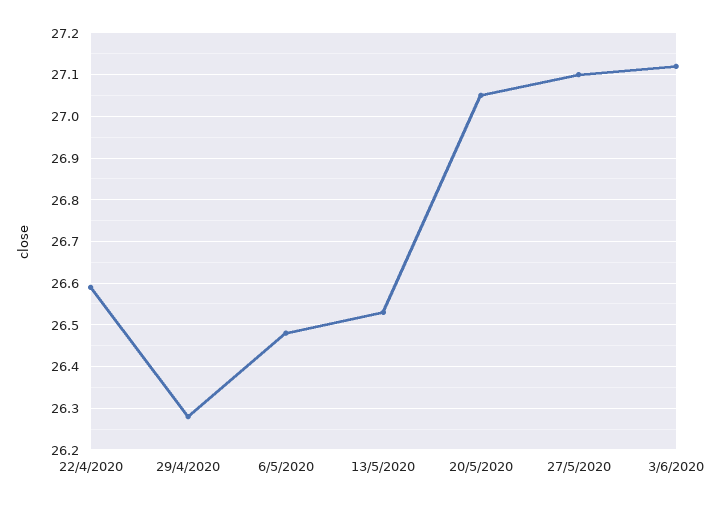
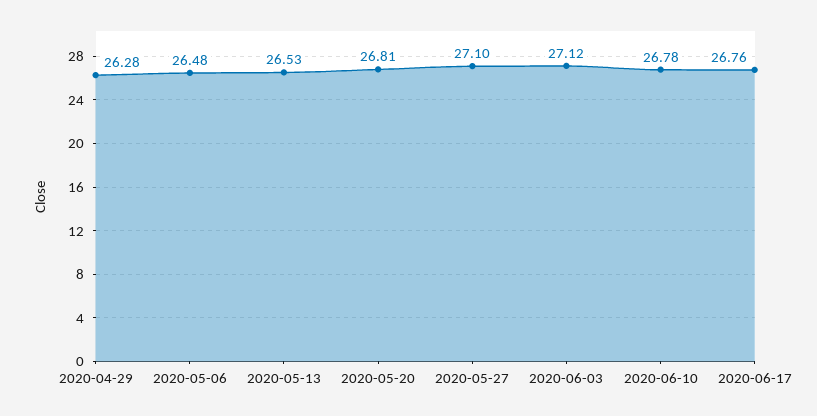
22/4/2020: 26.6 -> none
20/5/2020: 27.05 -> 26.81
2020-06-10: none -> 26.78
2020-06-17: none -> 26.76

